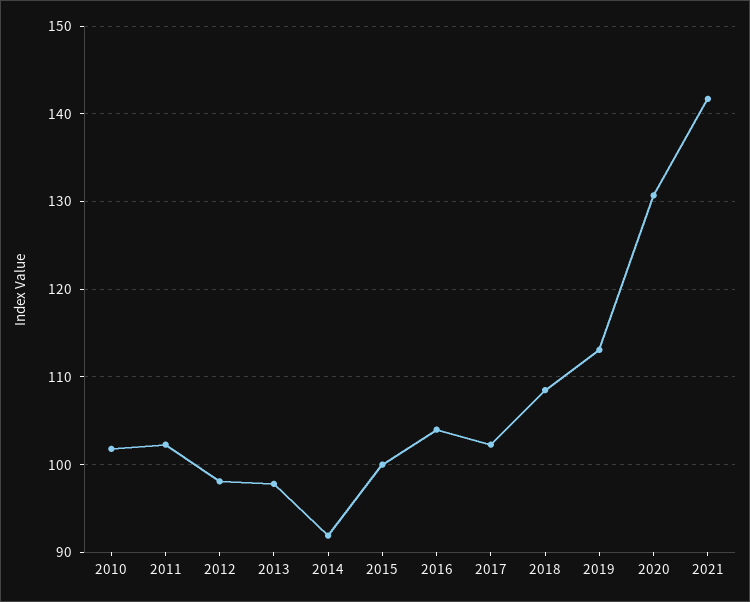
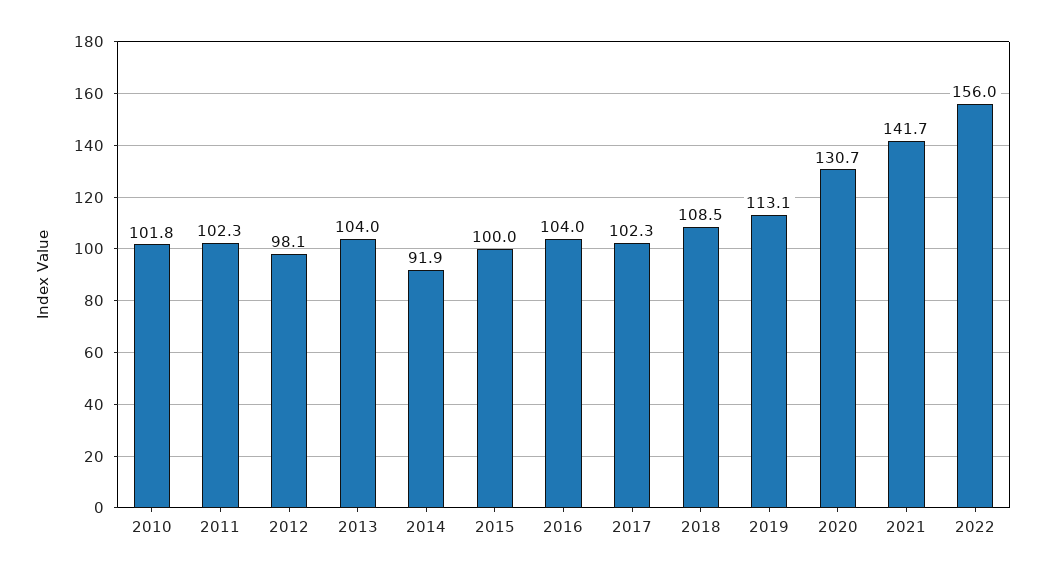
2013: 98 -> 104
2022: none -> 156

